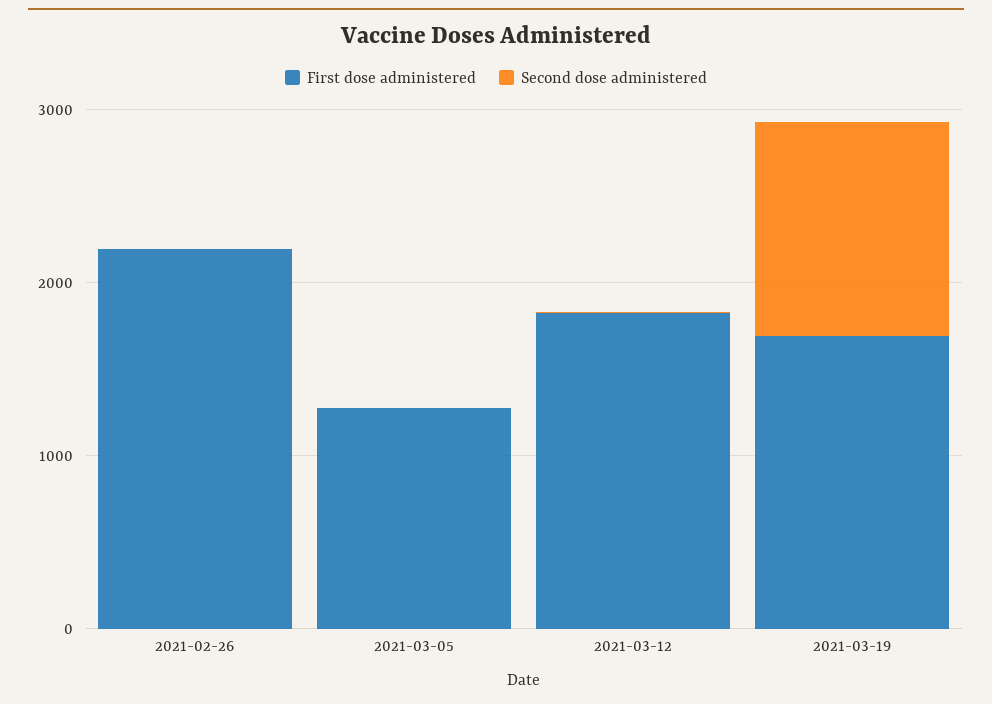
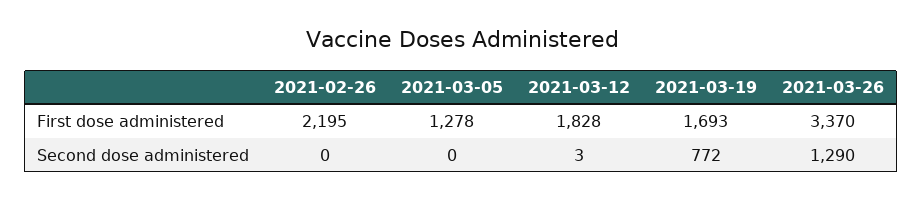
Second dose administered, 2021-03-19: 1200 -> 772
First dose administered, 2021-03-26: none -> 3370
Second dose administered, 2021-03-26: none -> 1290

